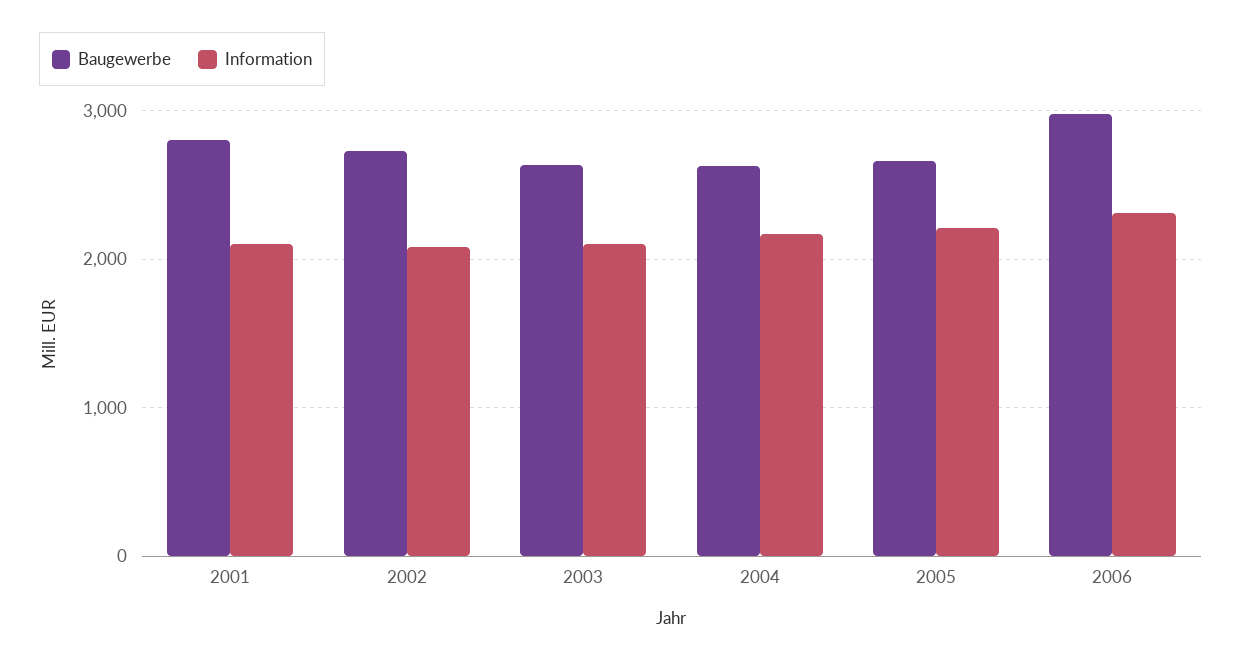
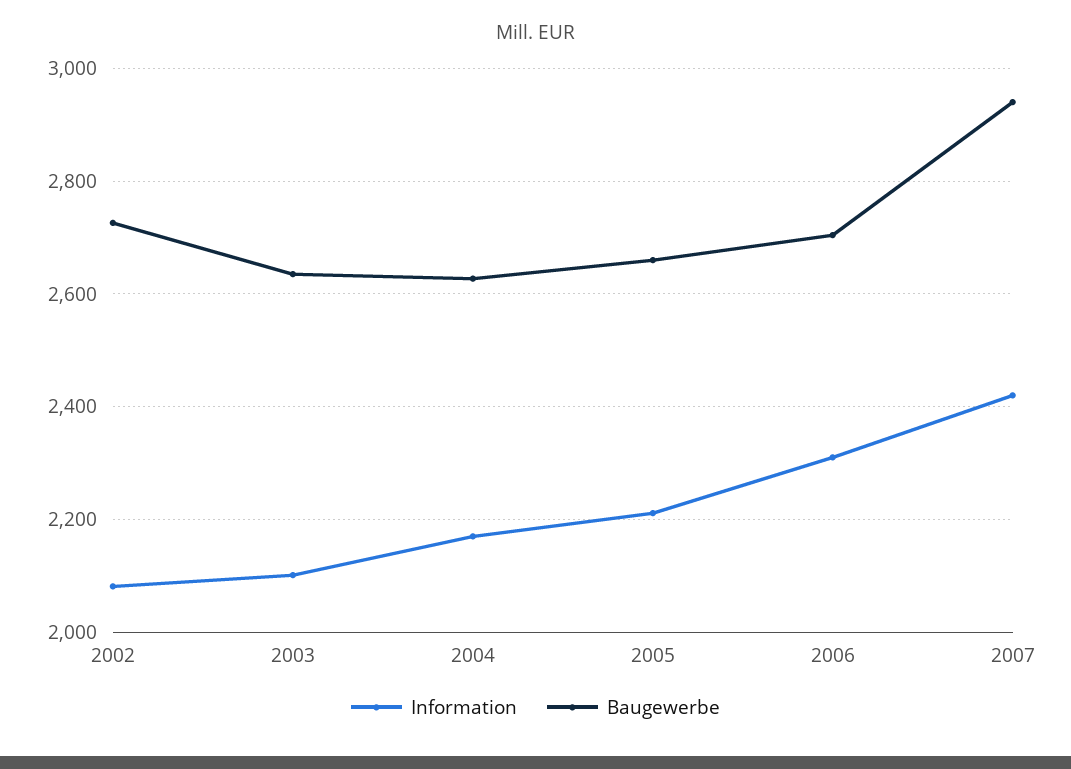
Baugewerbe, 2001: 2800 -> none
Information, 2001: 2100 -> none
Baugewerbe, 2006: 3000 -> 2700
Information, 2007: none -> 2420
Baugewerbe, 2007: none -> 2940

